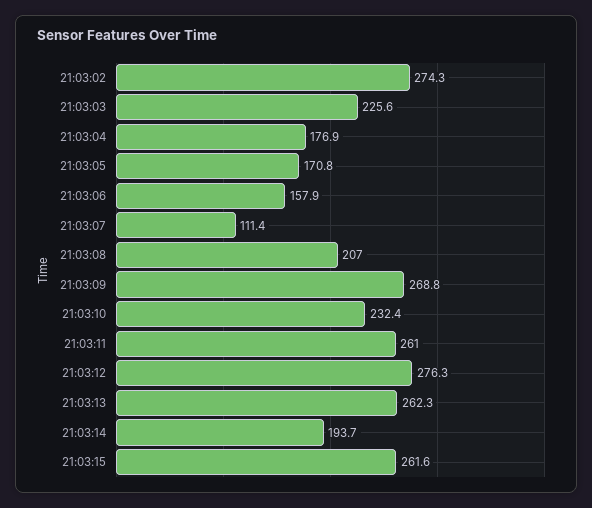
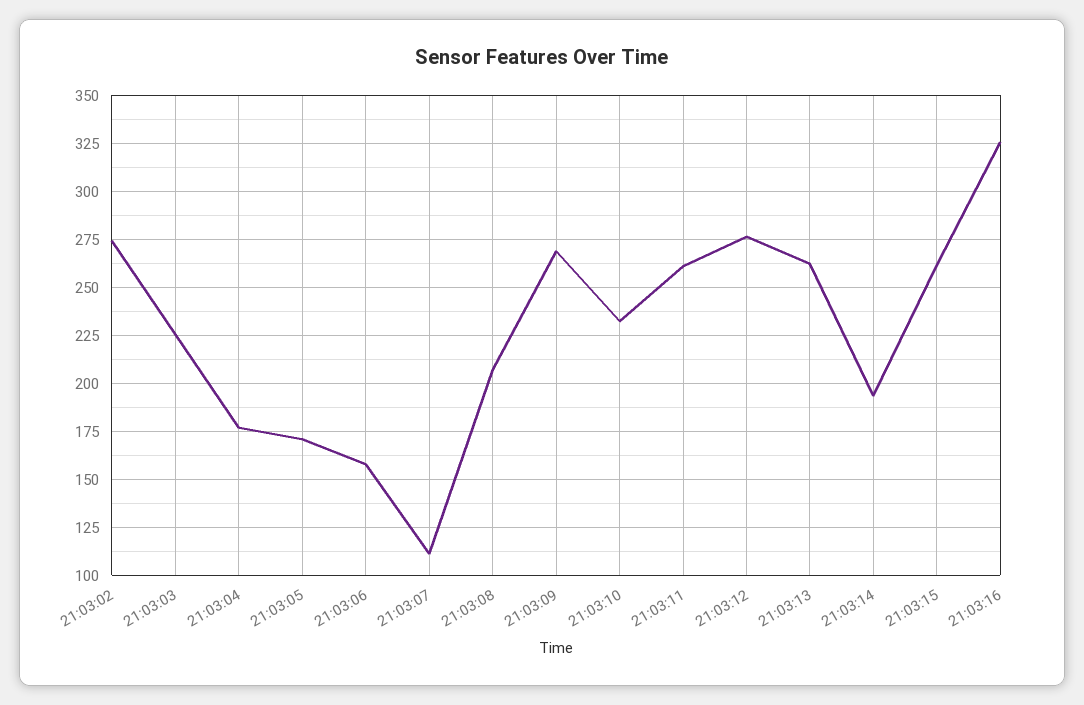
21:03:16: none -> 325

